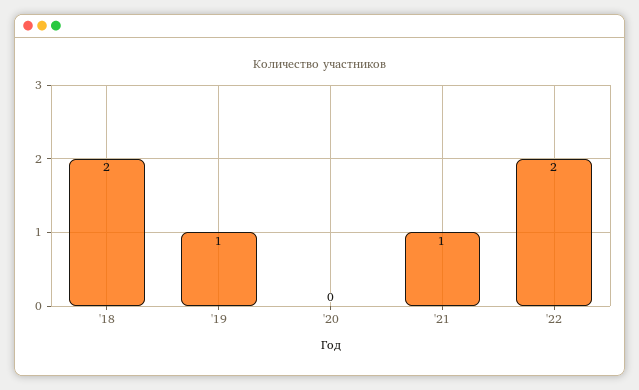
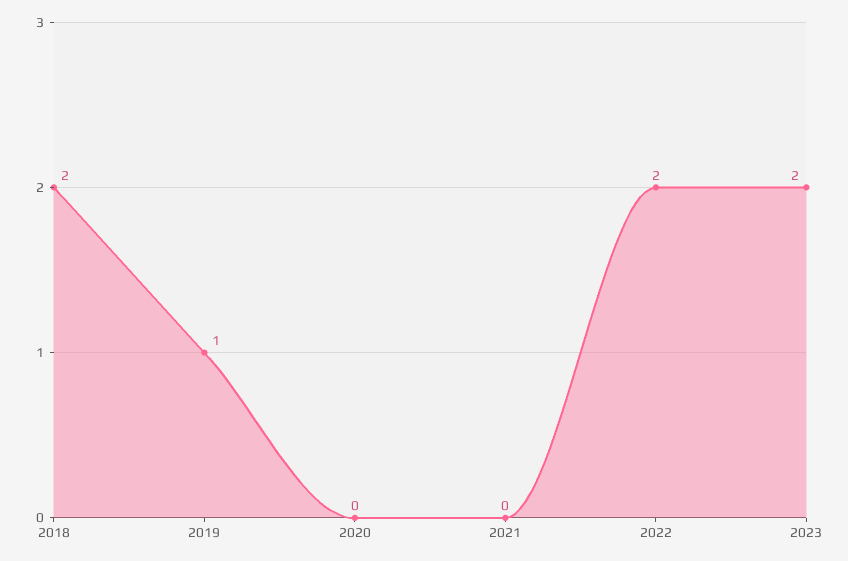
'21: 1 -> 0
2023: none -> 2

